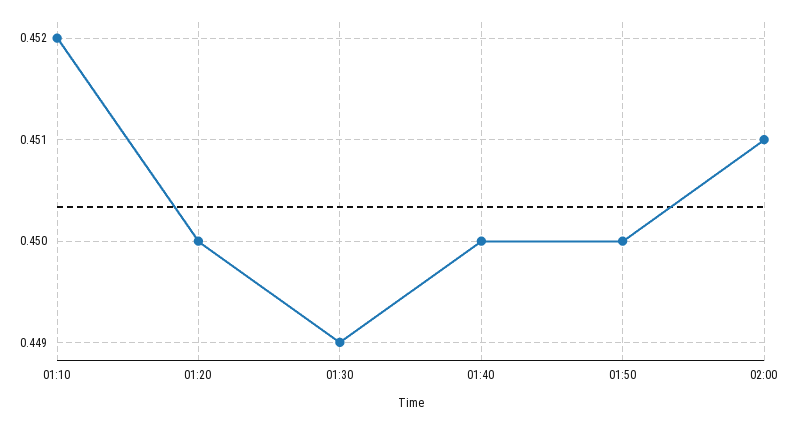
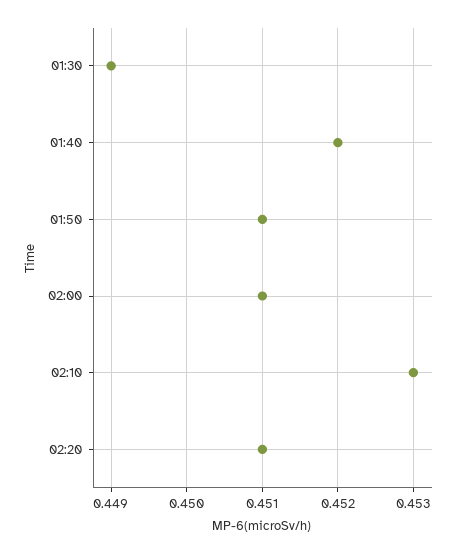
01:10: 0.452 -> none
01:20: 0.45 -> none
01:40: 0.45 -> 0.452
01:50: 0.45 -> 0.451
02:10: none -> 0.453
02:20: none -> 0.451

